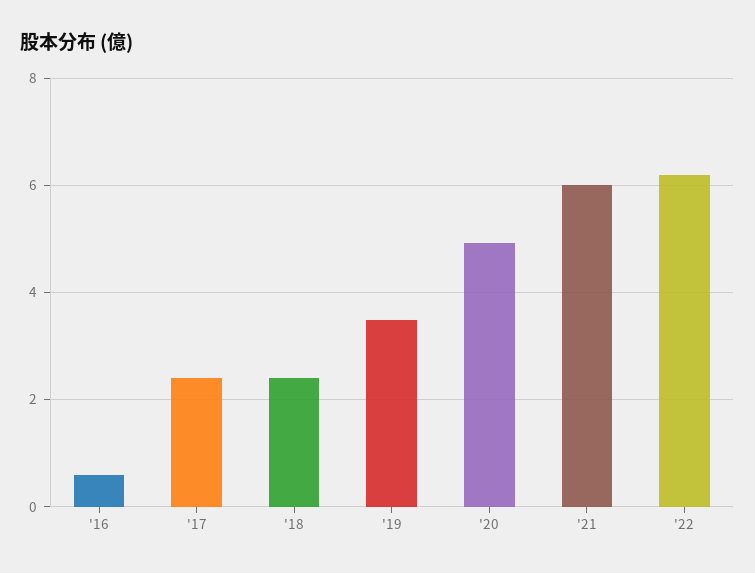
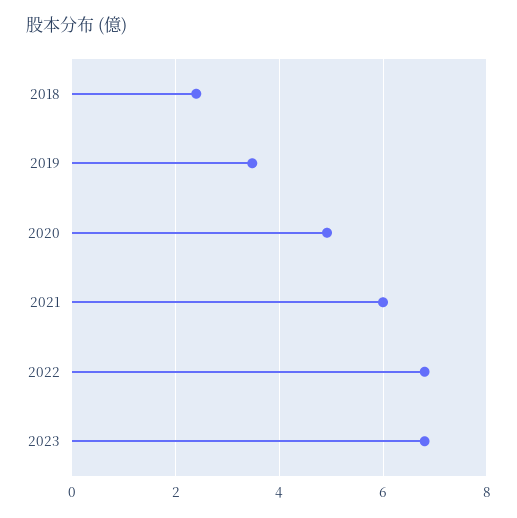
'16: 0.6 -> none
'17: 2.4 -> none
'22: 6.2 -> 6.8
2023: none -> 6.8

